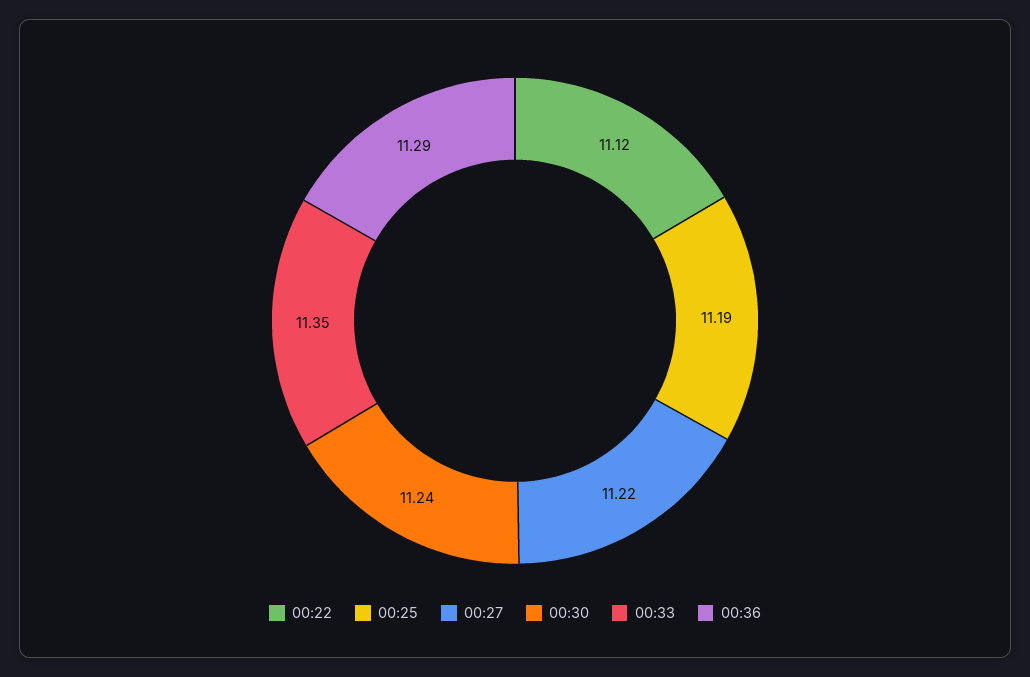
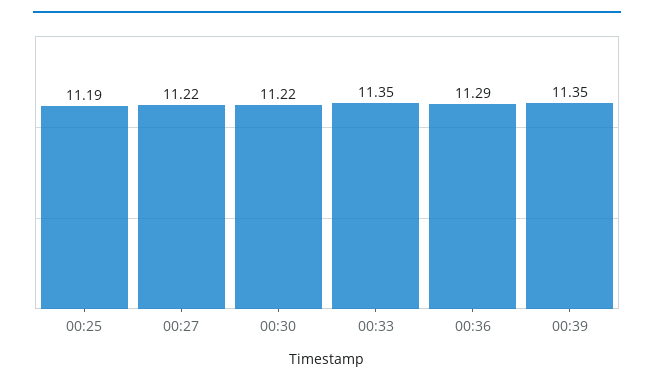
00:22: 11.12 -> none
00:30: 11.24 -> 11.22
00:39: none -> 11.35

